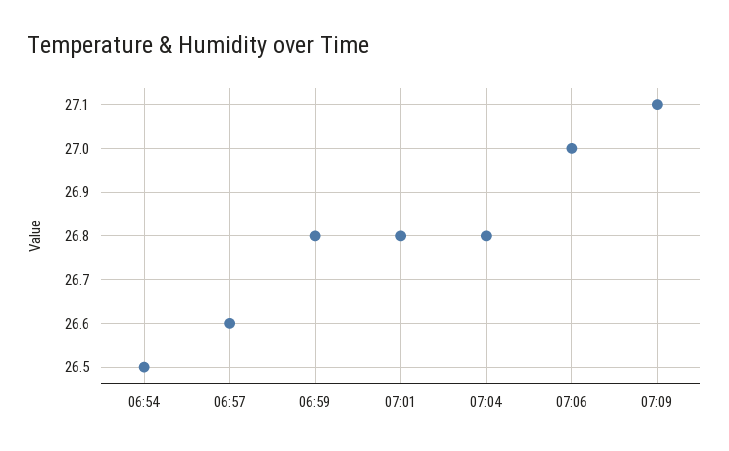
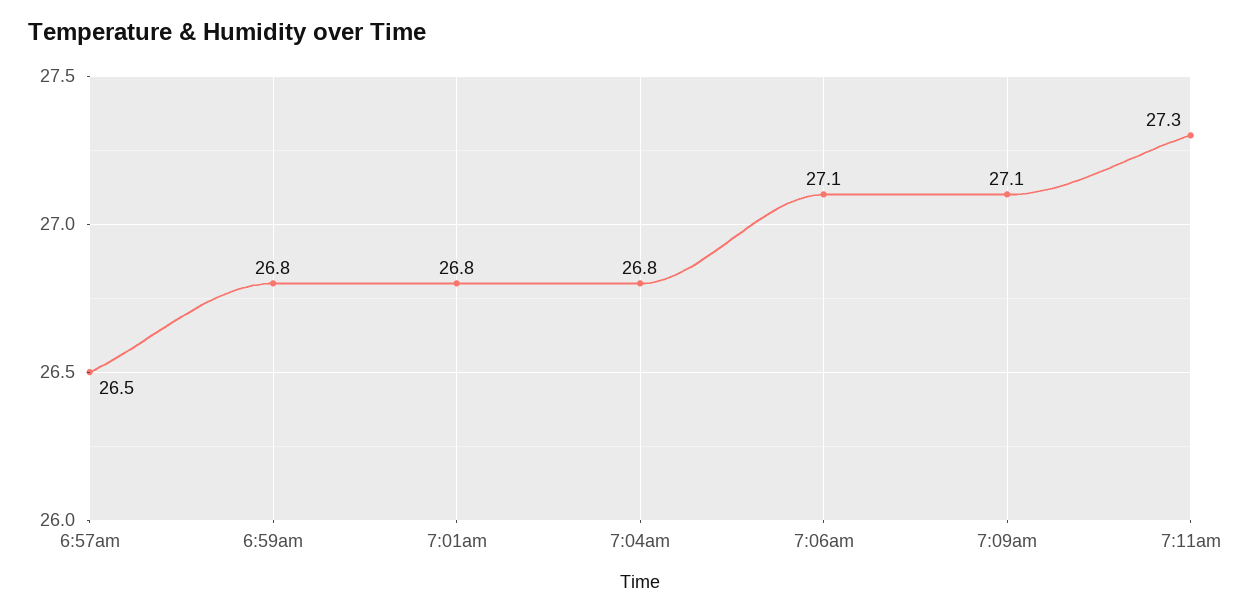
06:54: 26.5 -> none
06:57: 26.6 -> 26.5
07:06: 27 -> 27.1
7:11am: none -> 27.3

